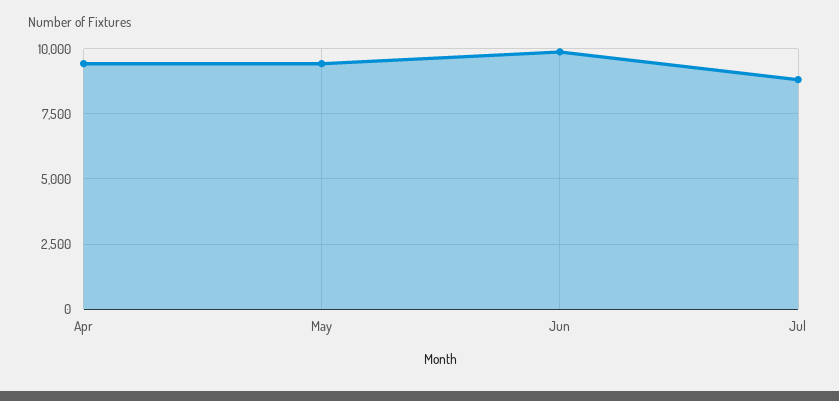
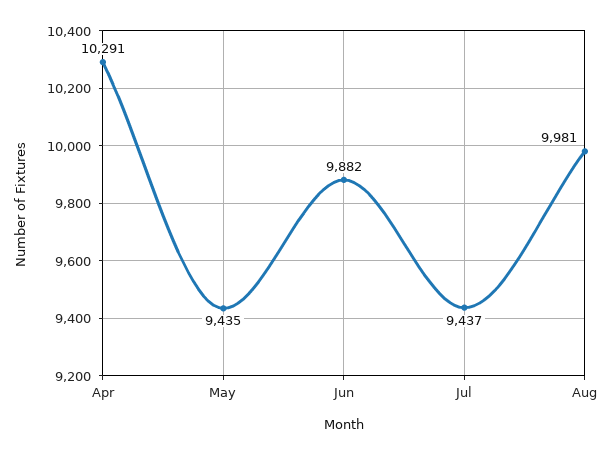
Apr: 9500 -> 10291
Jul: 8750 -> 9437
Aug: none -> 9981

